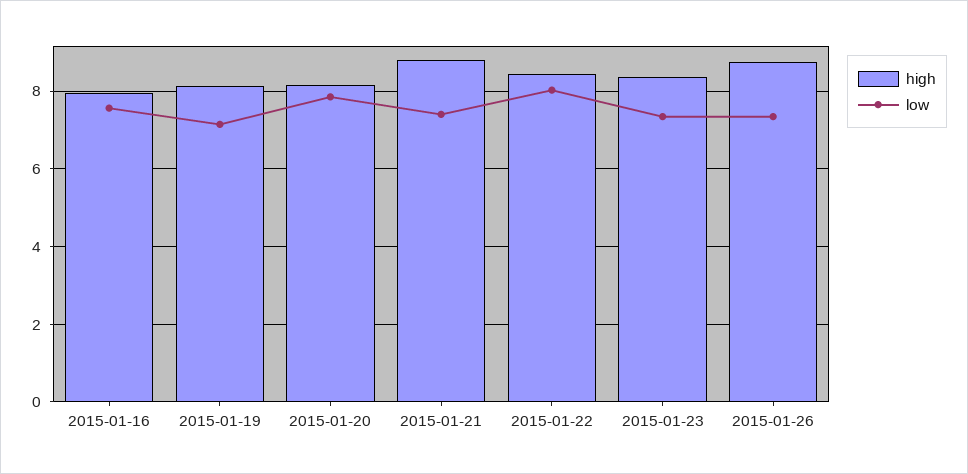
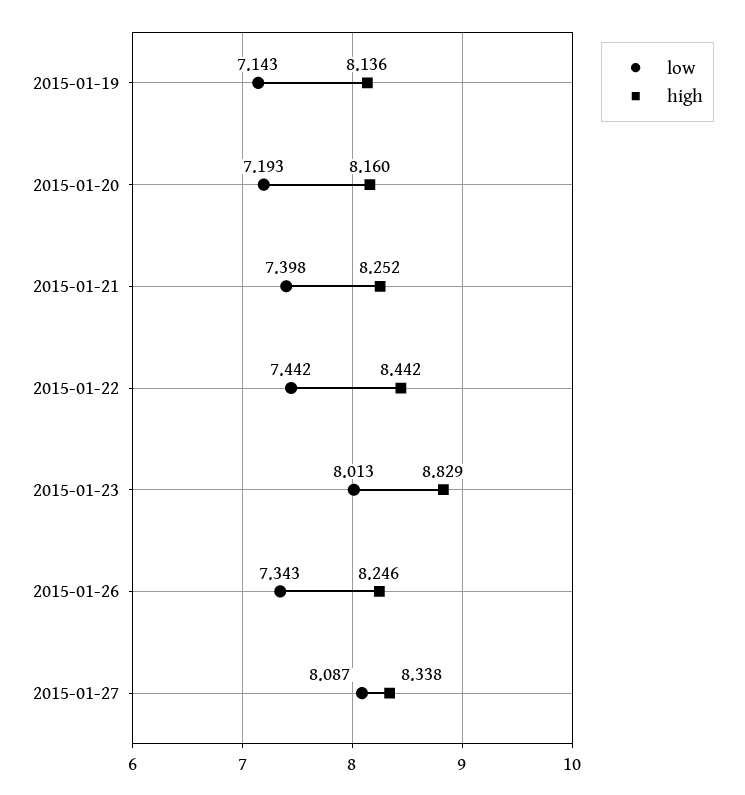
high, 2015-01-16: 8 -> none
low, 2015-01-16: 7.6 -> none
low, 2015-01-20: 7.8 -> 7.193
high, 2015-01-21: 8.8 -> 8.252
low, 2015-01-22: 8 -> 7.442
high, 2015-01-23: 8.4 -> 8.829
low, 2015-01-23: 7.4 -> 8.013
high, 2015-01-26: 8.8 -> 8.246
low, 2015-01-27: none -> 8.087
high, 2015-01-27: none -> 8.338

